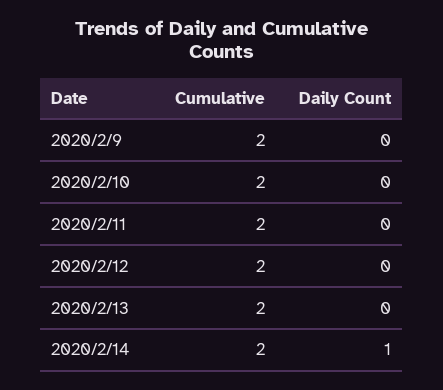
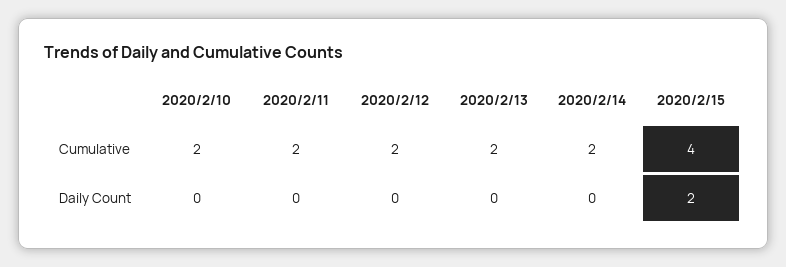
Cumulative, 2020/2/9: 2 -> none
Daily Count, 2020/2/9: 0 -> none
Daily Count, 2020/2/14: 1 -> 0
Cumulative, 2020/2/15: none -> 4
Daily Count, 2020/2/15: none -> 2

